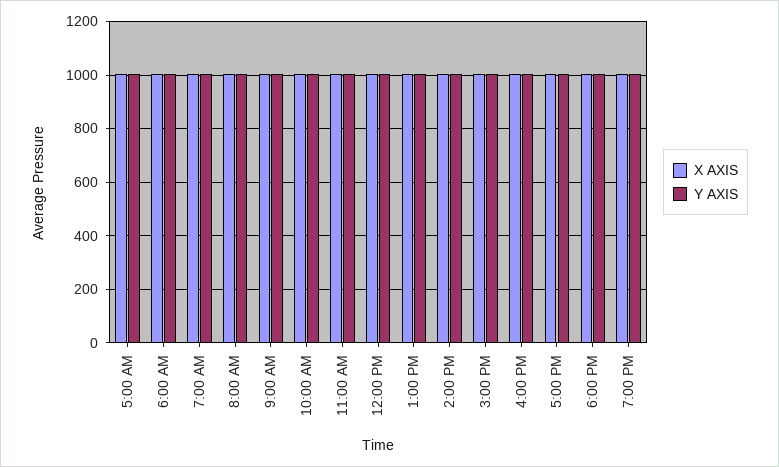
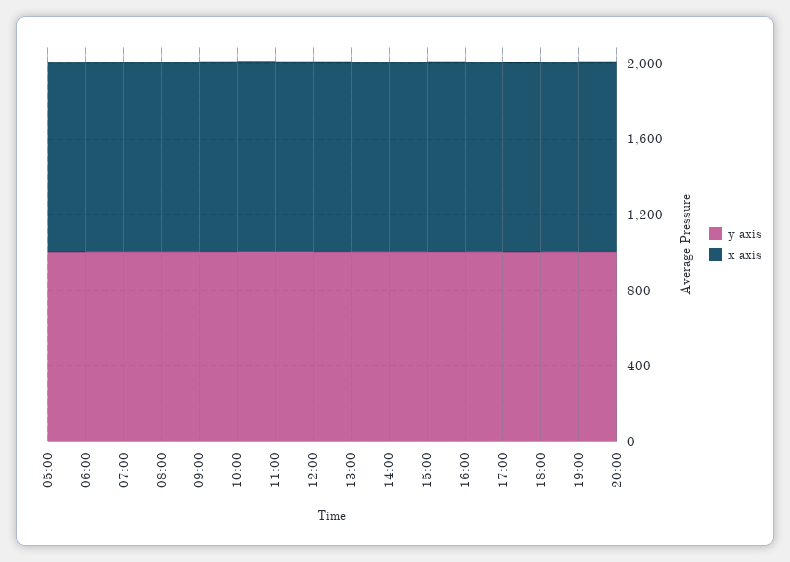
Y AXIS, 20:00: none -> 1000
X AXIS, 20:00: none -> 1000

